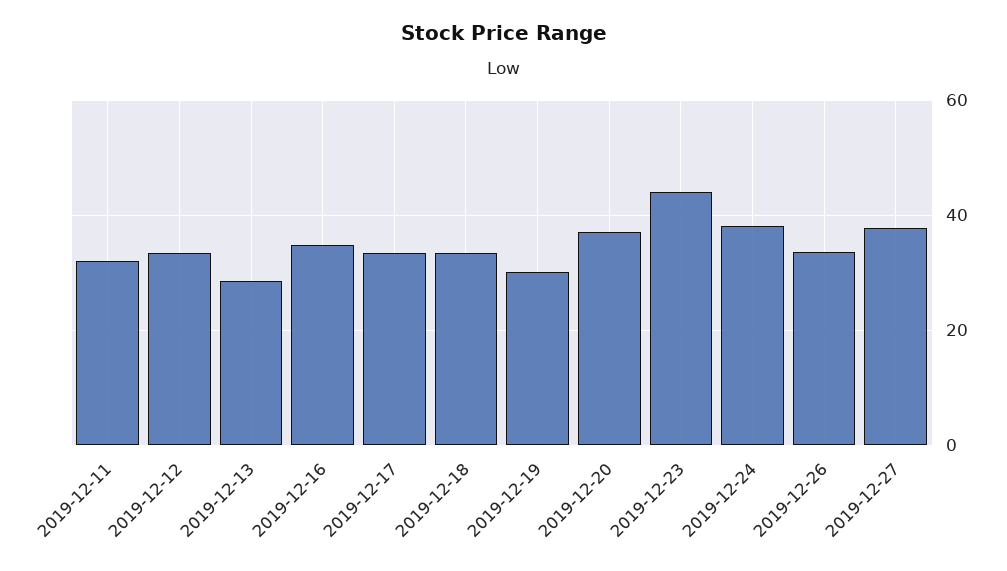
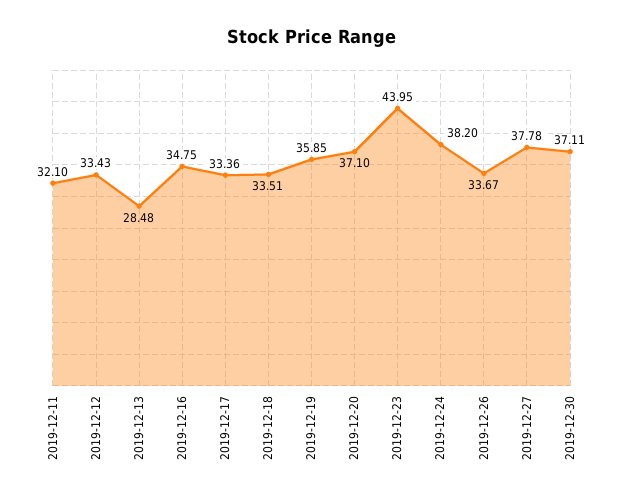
2019-12-19: 30 -> 35.85
2019-12-30: none -> 37.11

